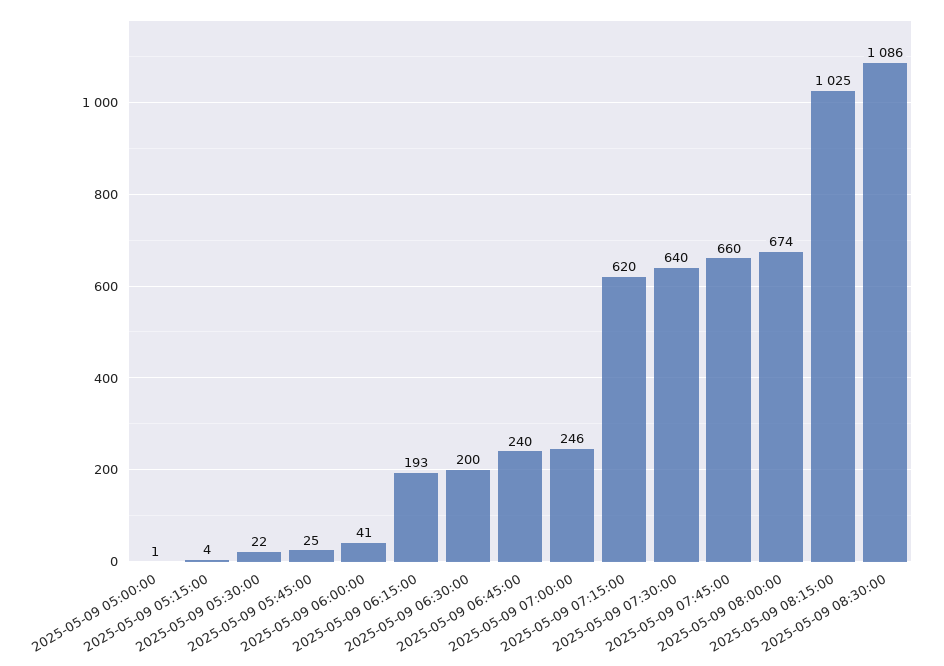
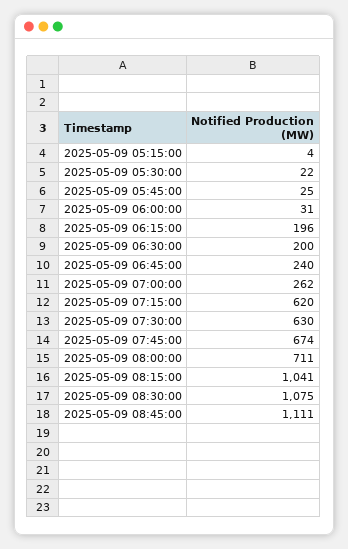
2025-05-09 05:00:00: 1 -> none
2025-05-09 06:00:00: 41 -> 31
2025-05-09 06:15:00: 193 -> 196
2025-05-09 07:00:00: 246 -> 262
2025-05-09 07:30:00: 640 -> 630
2025-05-09 07:45:00: 660 -> 674
2025-05-09 08:00:00: 674 -> 711
2025-05-09 08:15:00: 1025 -> 1041
2025-05-09 08:30:00: 1086 -> 1075
2025-05-09 08:45:00: none -> 1111

